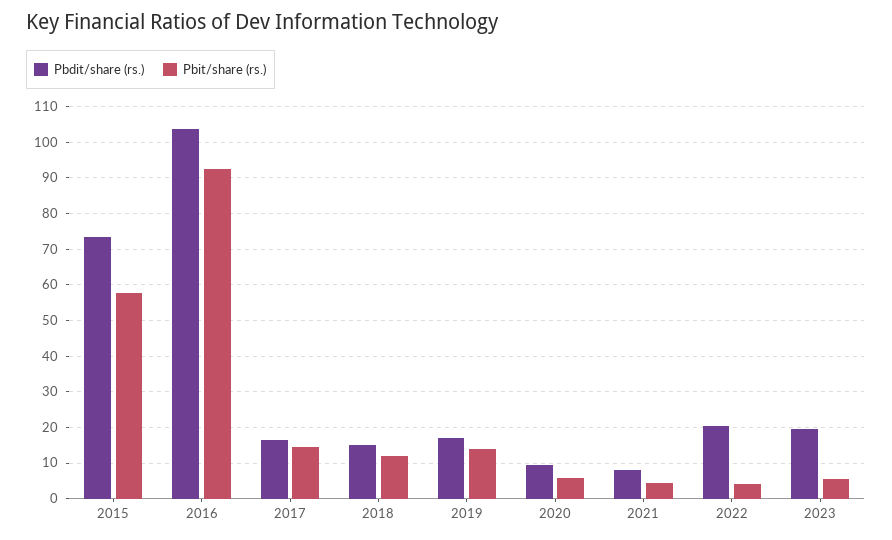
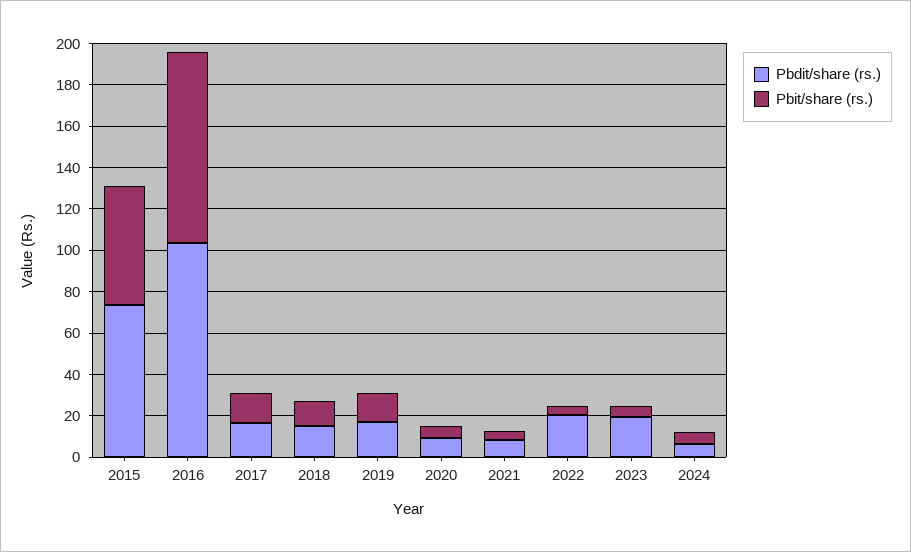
Pbdit/share (rs.), 2024: none -> 5
Pbit/share (rs.), 2024: none -> 5

